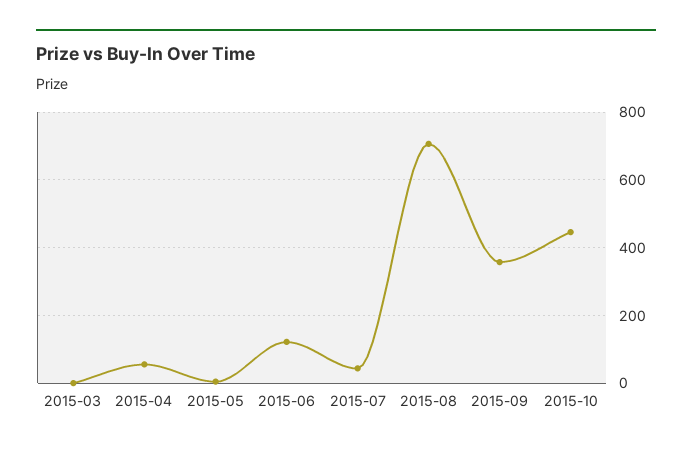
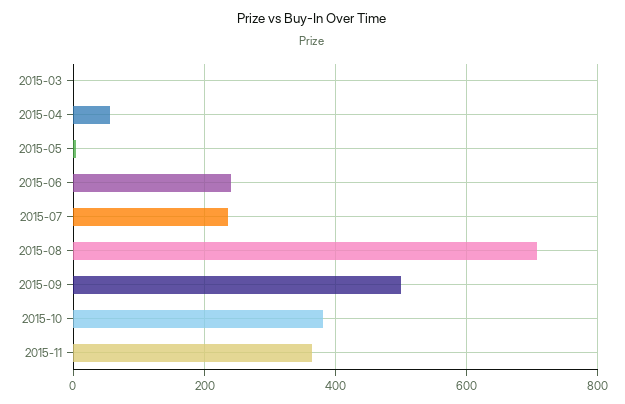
2015-06: 120 -> 240
2015-07: 40 -> 240
2015-09: 360 -> 500
2015-10: 440 -> 380
2015-11: none -> 360

